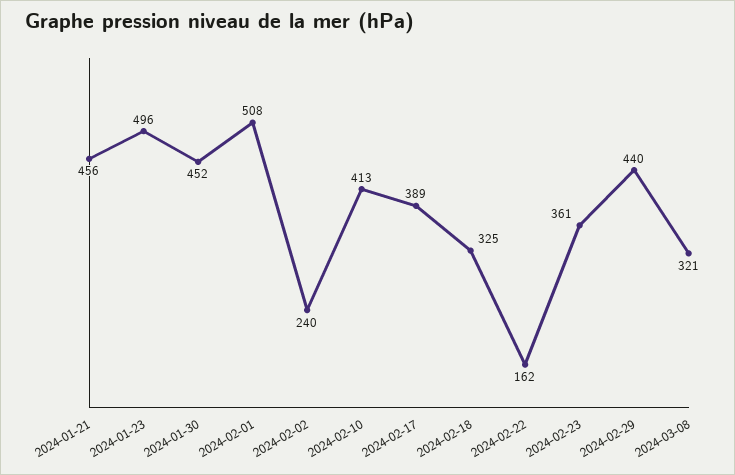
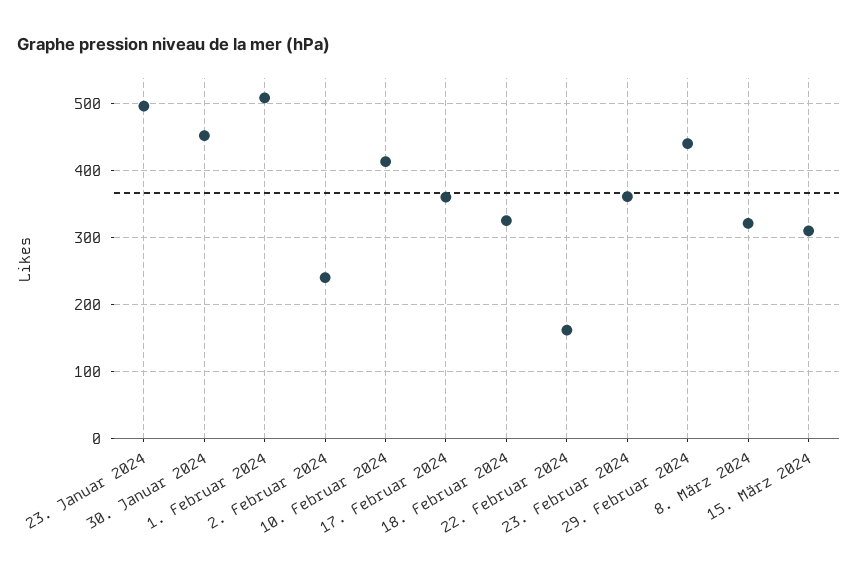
2024-01-21: 456 -> none
2024-02-17: 389 -> 360
15. März 2024: none -> 310

